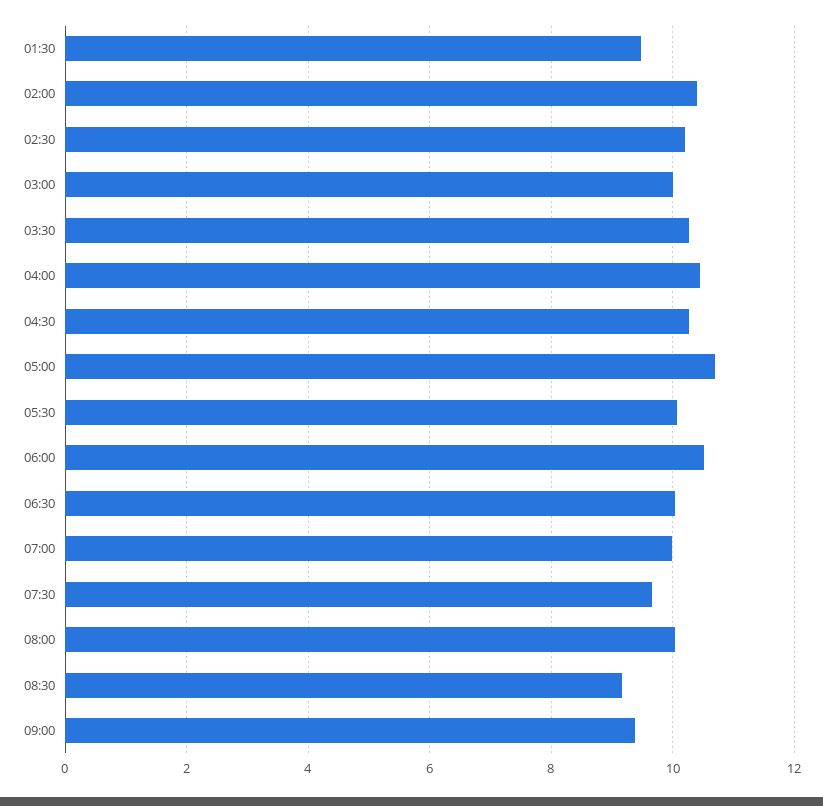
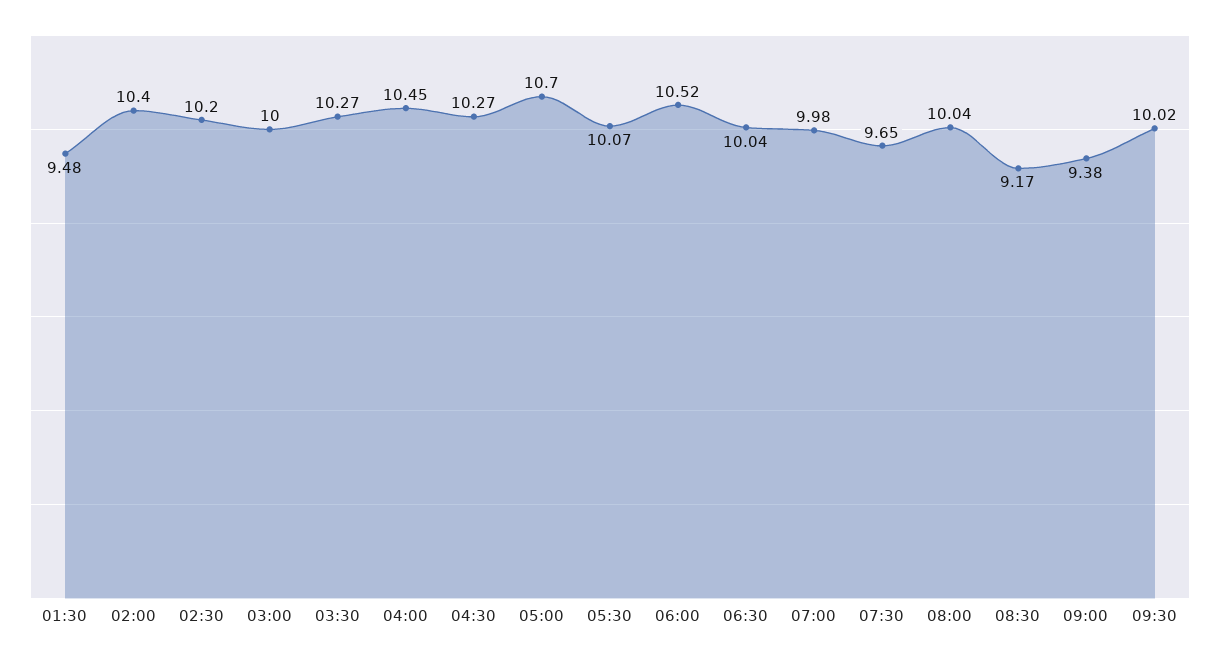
09:30: none -> 10.02

